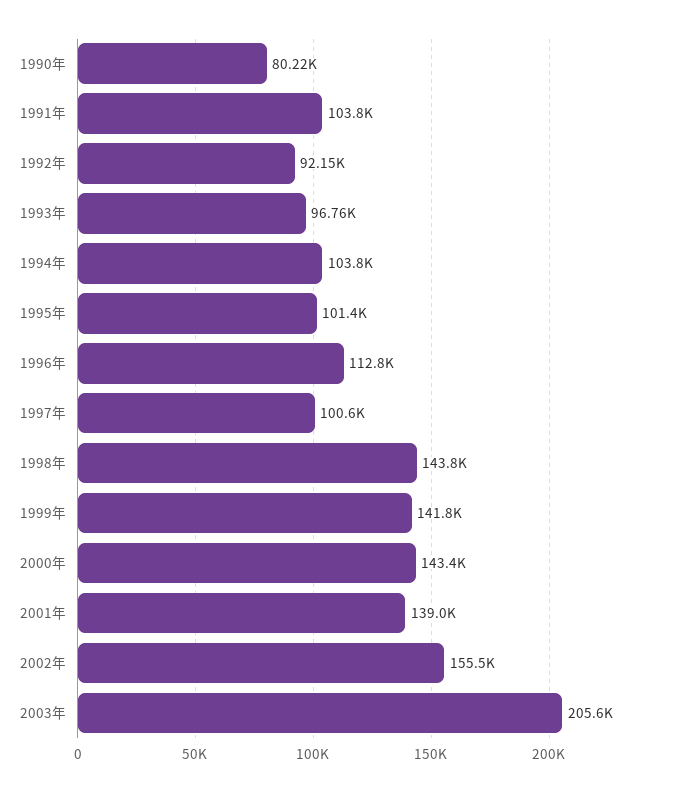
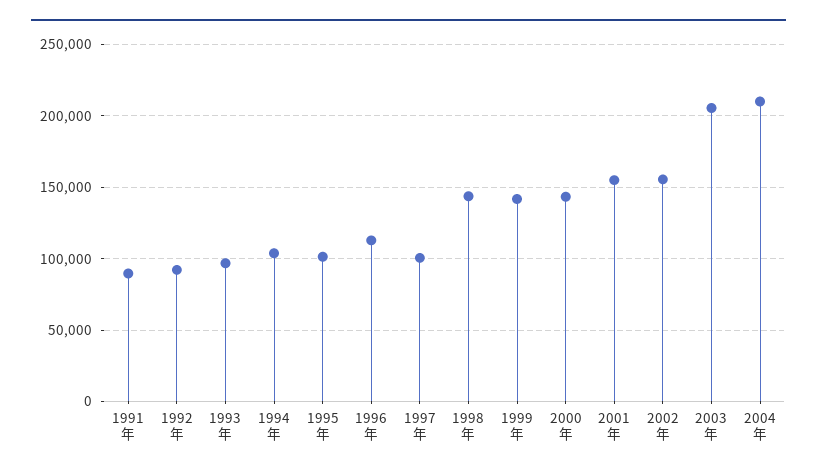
1990年: 80220 -> none
1991年: 103800 -> 90000
2001年: 139000 -> 155000
2004年: none -> 210000

